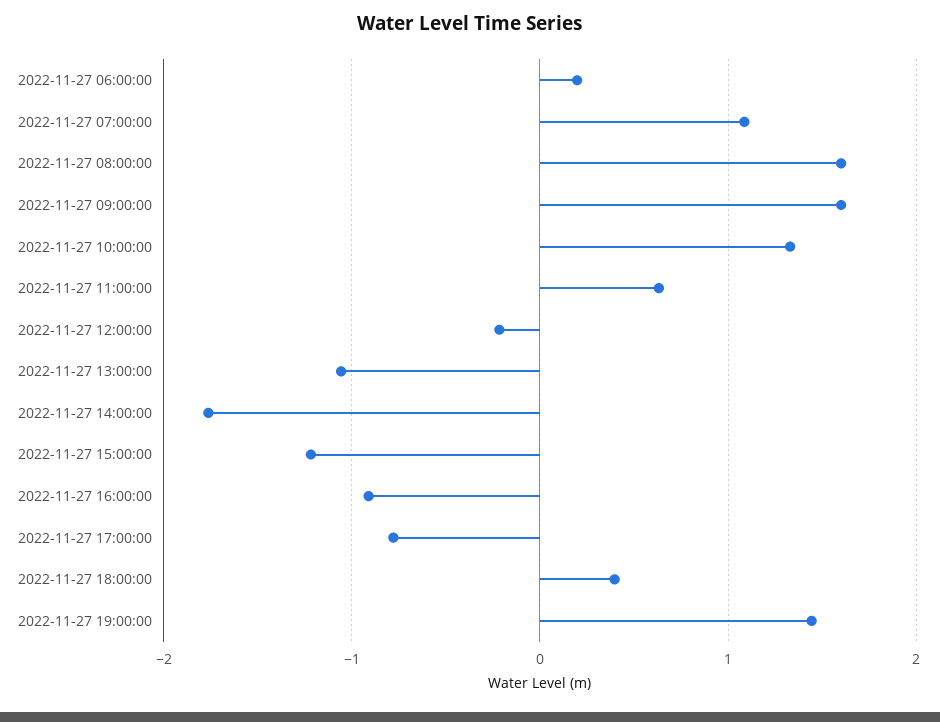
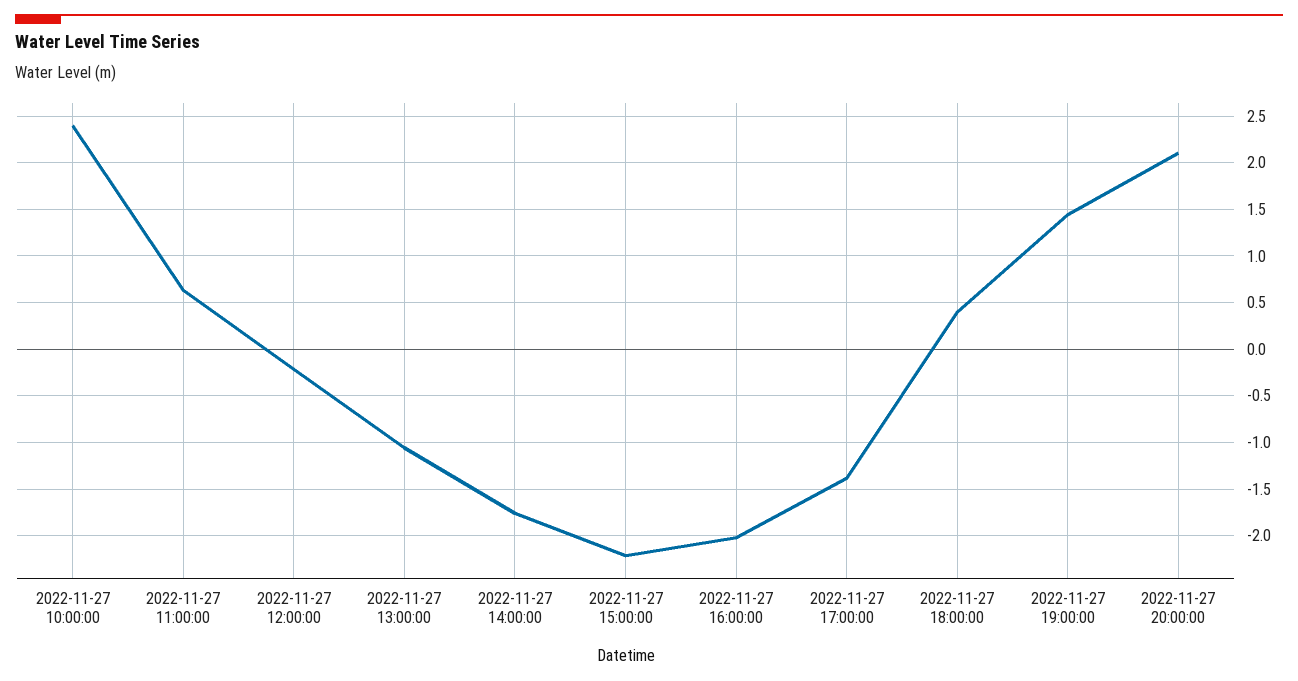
2022-11-27 06:00:00: 0.2 -> none
2022-11-27 07:00:00: 1.1 -> none
2022-11-27 08:00:00: 1.6 -> none
2022-11-27 09:00:00: 1.6 -> none
2022-11-27 10:00:00: 1.3 -> 2.4
2022-11-27 15:00:00: -1.2 -> -2.2
2022-11-27 16:00:00: -0.9 -> -2
2022-11-27 17:00:00: -0.8 -> -1.4
2022-11-27 20:00:00: none -> 2.1

